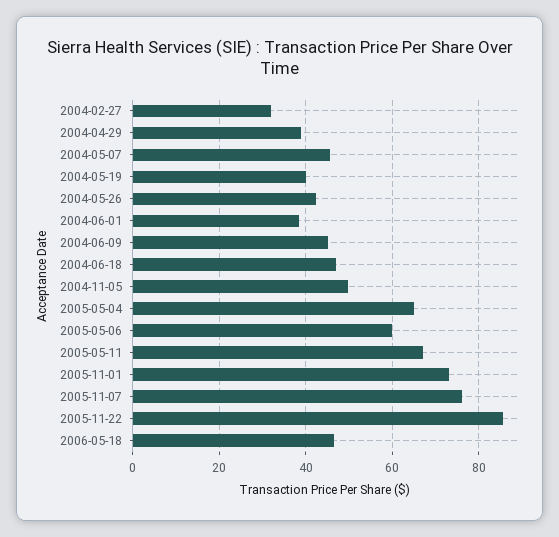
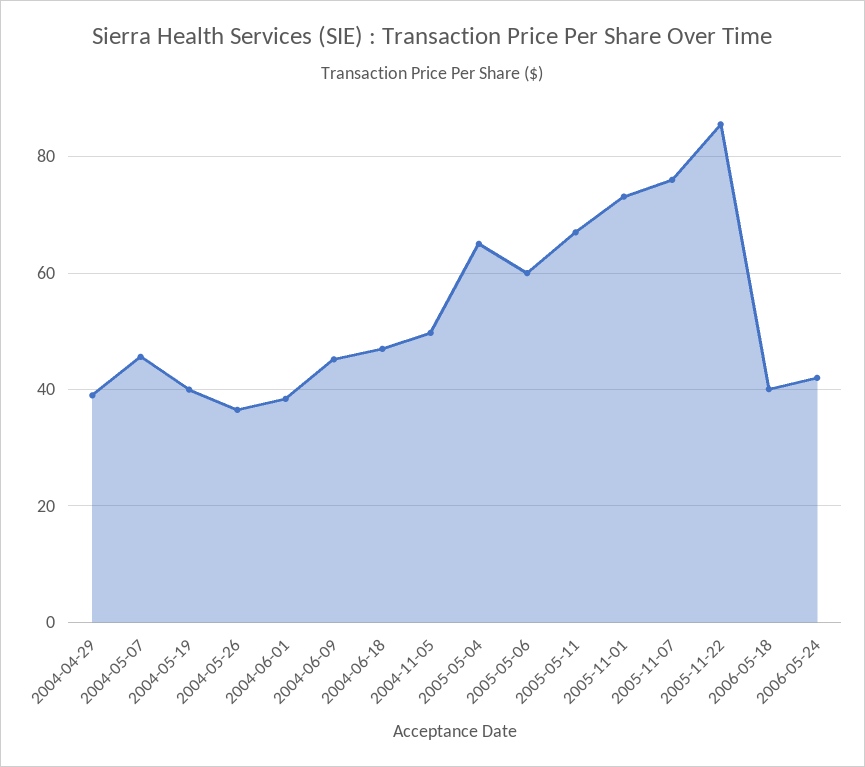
2004-02-27: 32 -> none
2004-05-26: 42 -> 36
2006-05-18: 46 -> 40
2006-05-24: none -> 42

